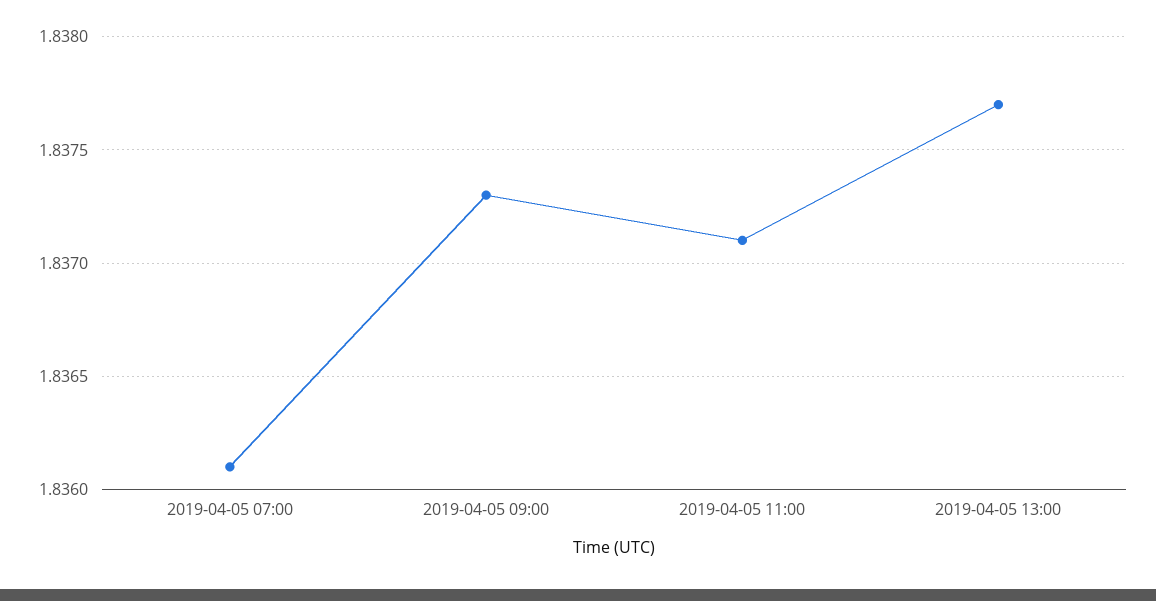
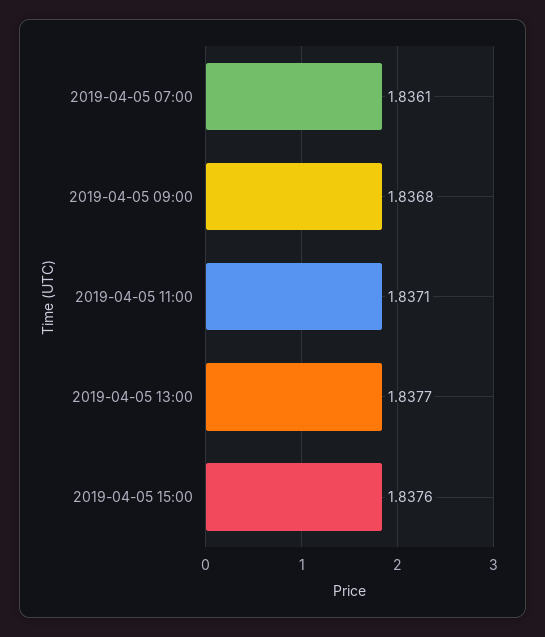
2019-04-05 09:00: 1.8373 -> 1.8368
2019-04-05 15:00: none -> 1.8376

